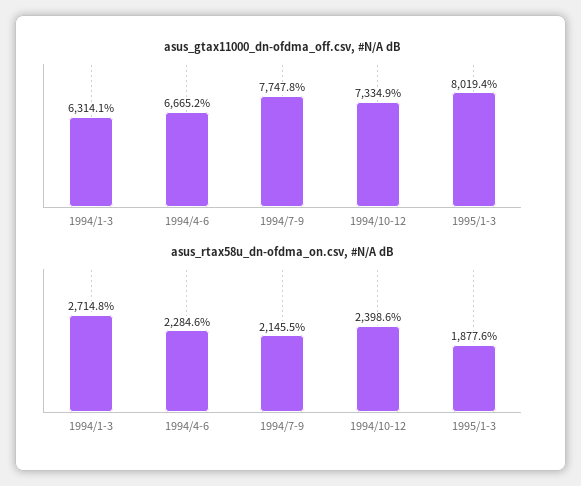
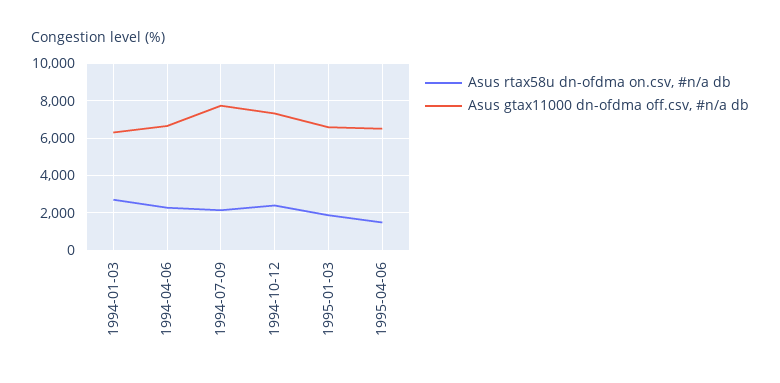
asus_gtax11000_dn-ofdma_off.csv, #N/A dB, 1995/1-3: 8019.4 -> 6500
asus_rtax58u_dn-ofdma_on.csv, #N/A dB, 1995-04-06: none -> 1500
asus_gtax11000_dn-ofdma_off.csv, #N/A dB, 1995-04-06: none -> 6500

